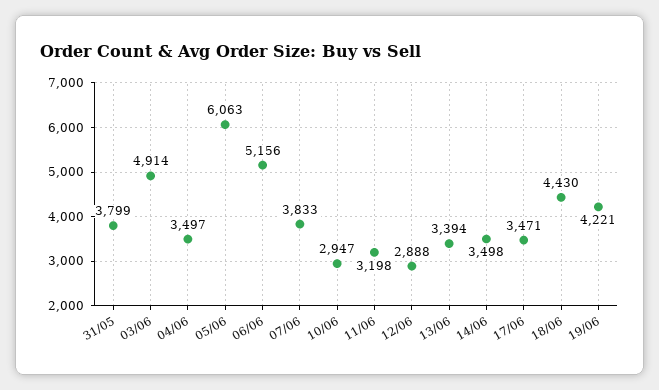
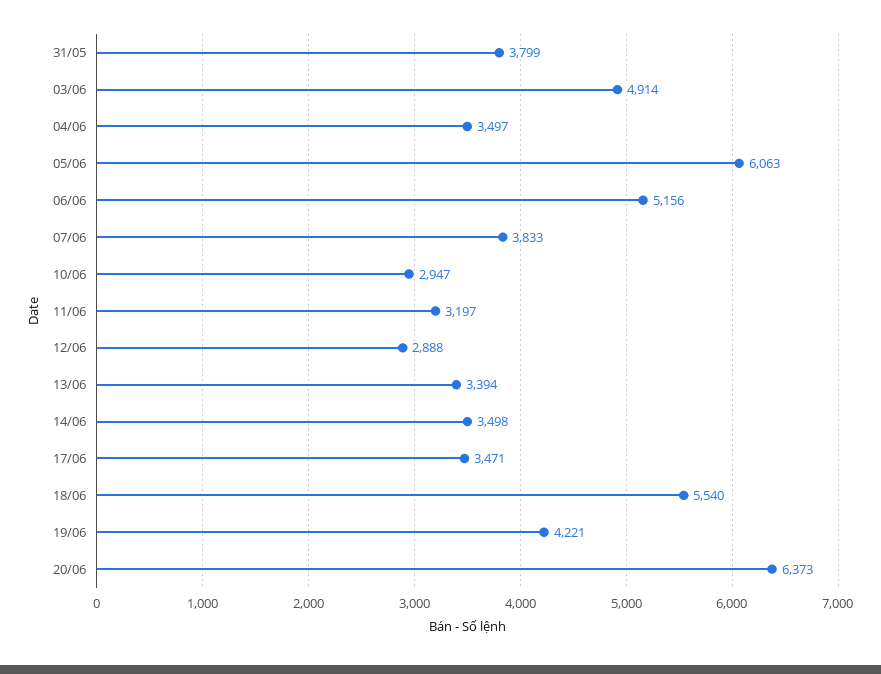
11/06: 3198 -> 3197
18/06: 4430 -> 5540
20/06: none -> 6373

